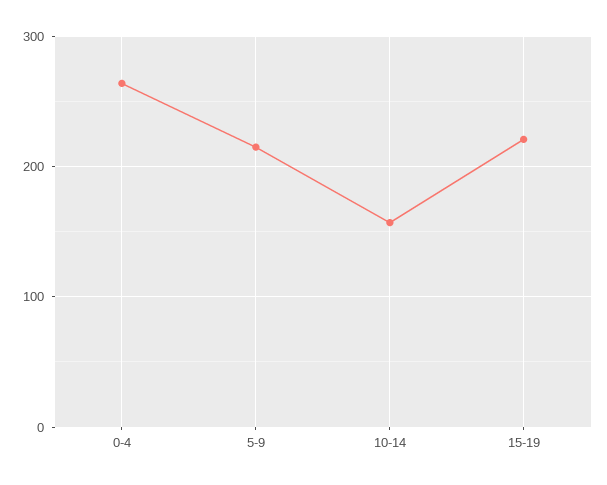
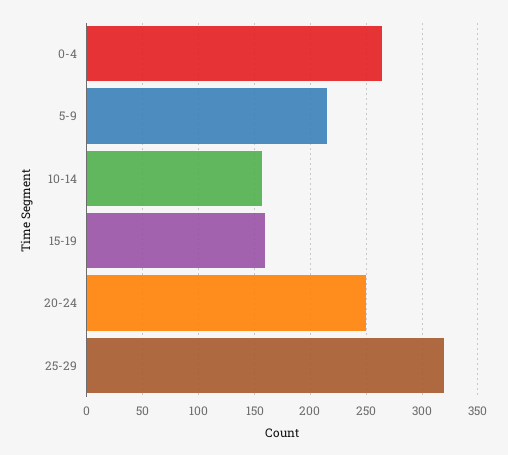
15-19: 220 -> 160
20-24: none -> 250
25-29: none -> 320

